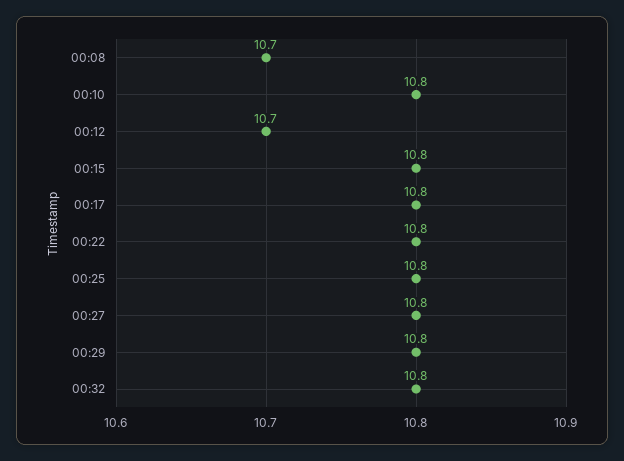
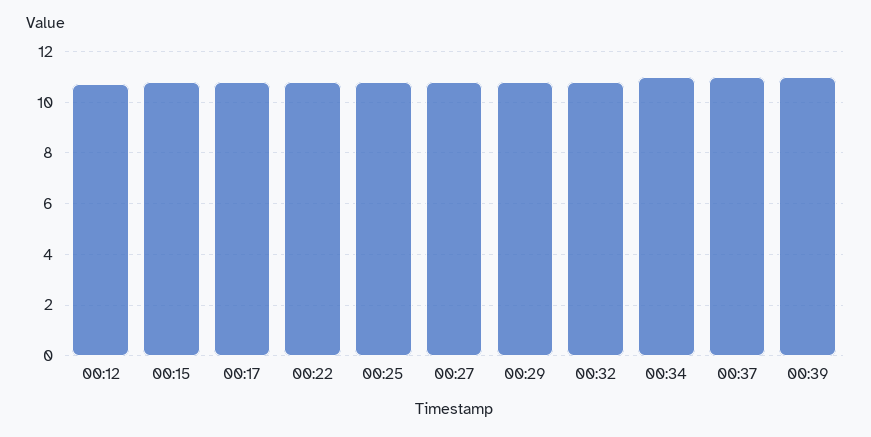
00:08: 10.7 -> none
00:10: 10.8 -> none
00:34: none -> 11
00:37: none -> 11
00:39: none -> 11

